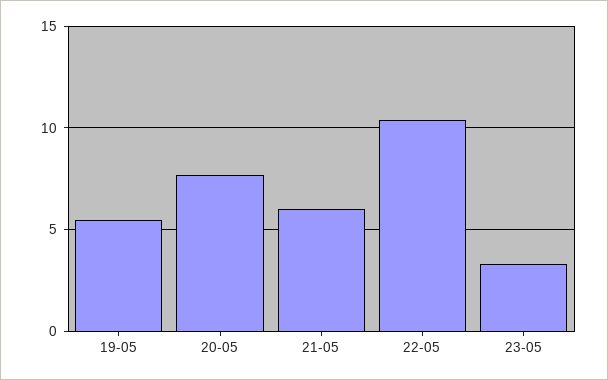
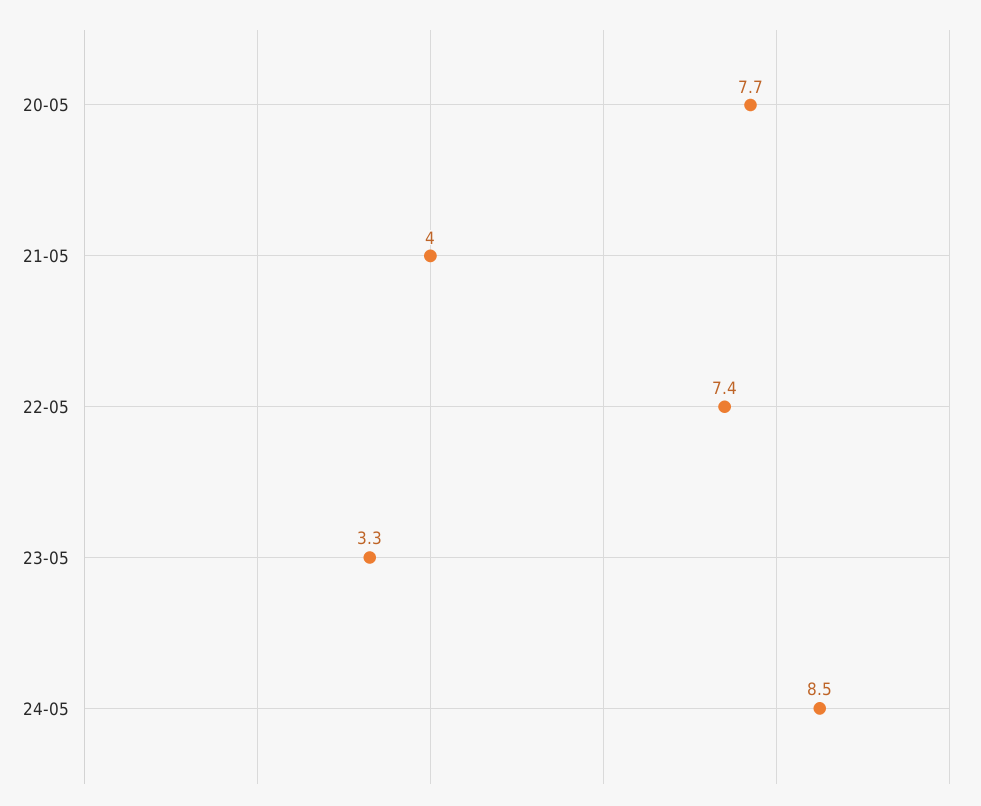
19-05: 5.5 -> none
21-05: 6 -> 4
22-05: 10.5 -> 7.4
24-05: none -> 8.5

